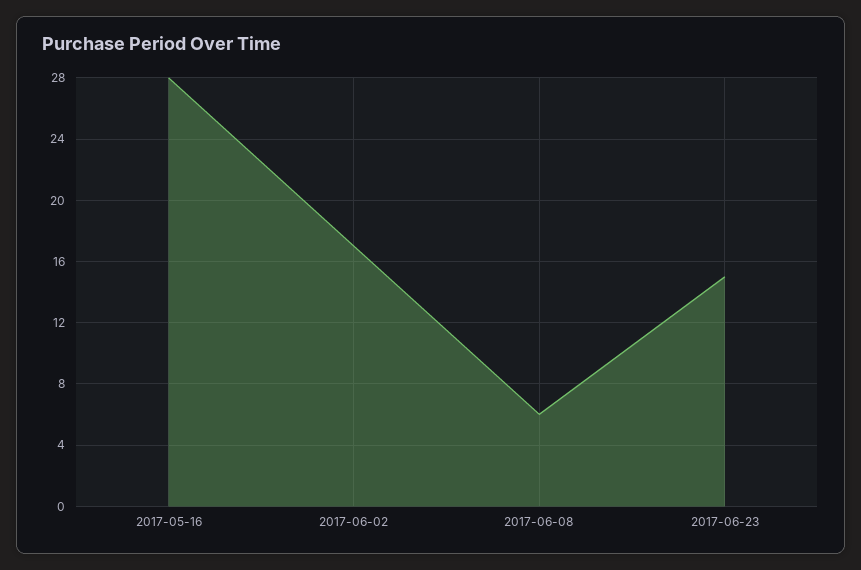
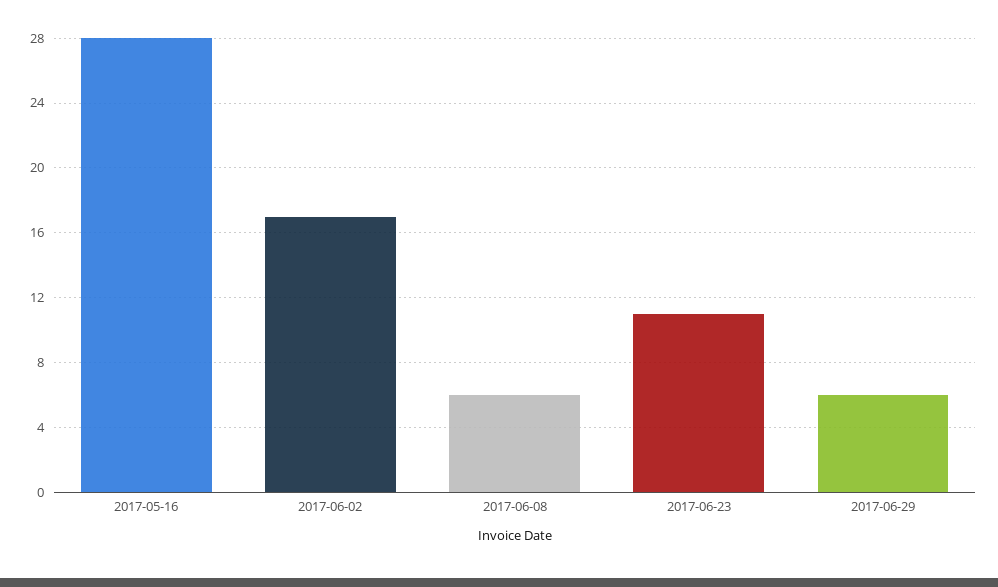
2017-06-23: 15 -> 11
2017-06-29: none -> 6

